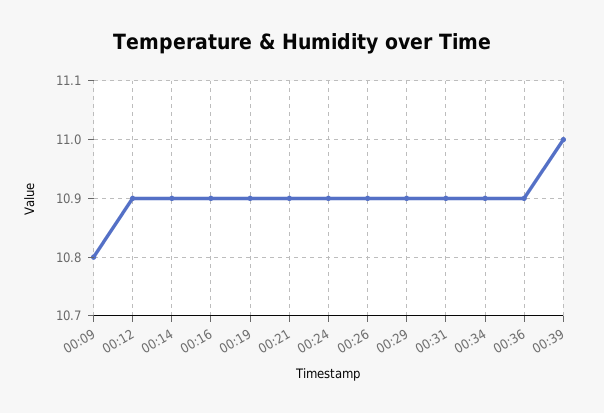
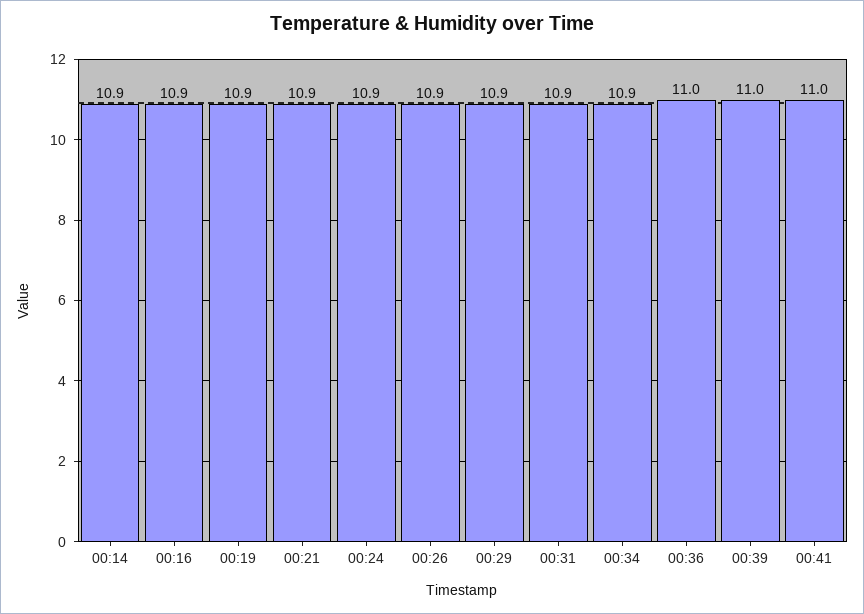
00:09: 10.8 -> none
00:12: 10.9 -> none
00:36: 10.9 -> 11
00:41: none -> 11

